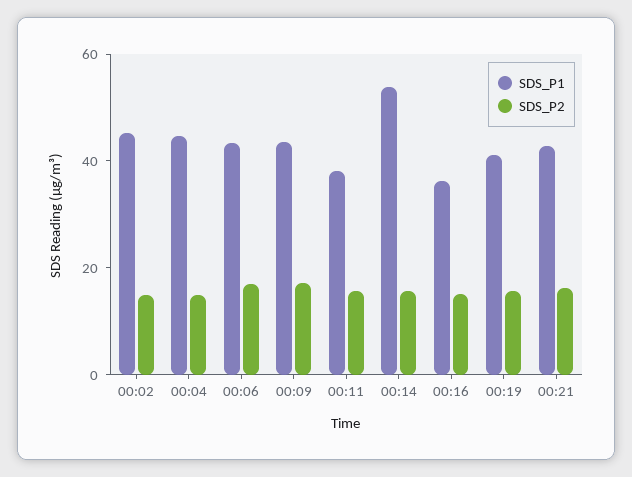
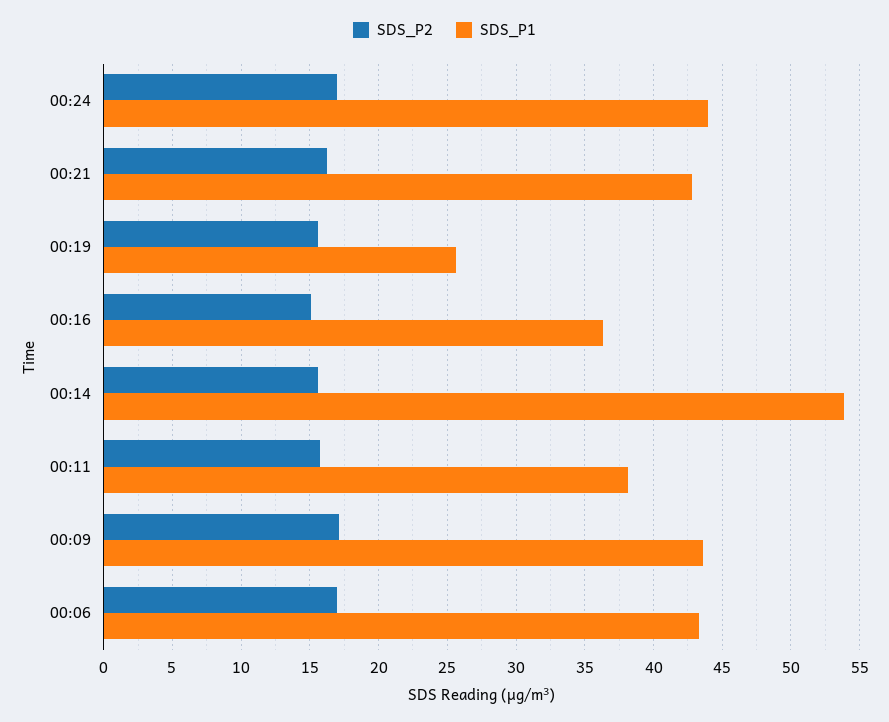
SDS_P1, 00:02: 45 -> none
SDS_P2, 00:02: 15 -> none
SDS_P1, 00:04: 45 -> none
SDS_P2, 00:04: 15 -> none
SDS_P1, 00:19: 40 -> 25.5
SDS_P2, 00:24: none -> 17
SDS_P1, 00:24: none -> 44

